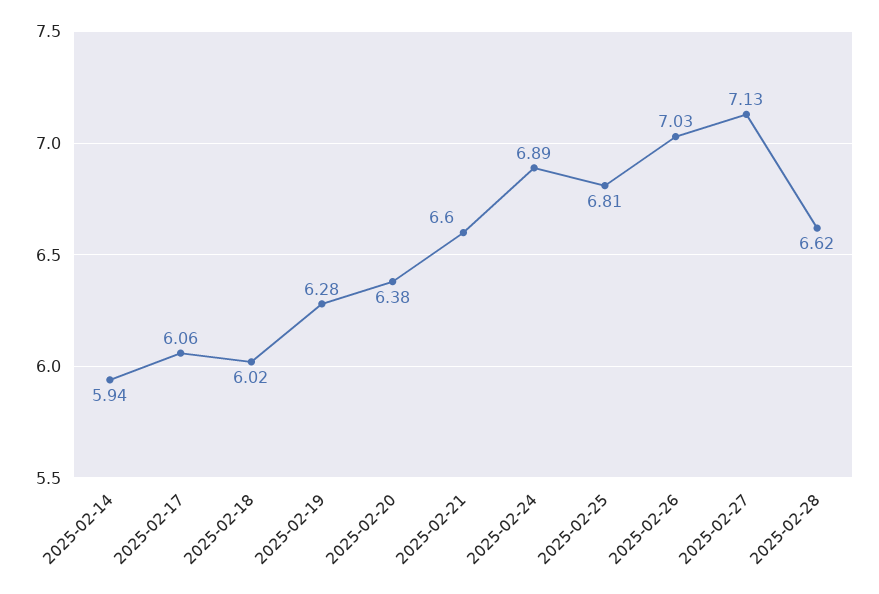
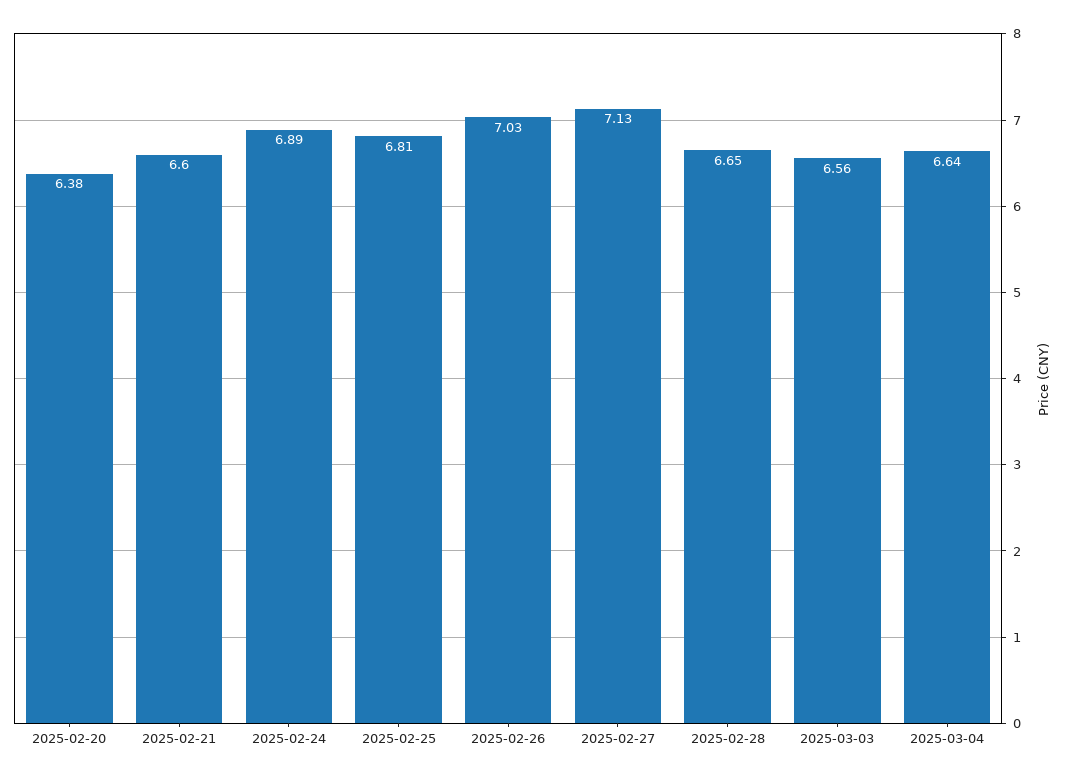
2025-02-14: 5.94 -> none
2025-02-17: 6.06 -> none
2025-02-18: 6.02 -> none
2025-02-19: 6.28 -> none
2025-02-28: 6.62 -> 6.65
2025-03-03: none -> 6.56
2025-03-04: none -> 6.64

